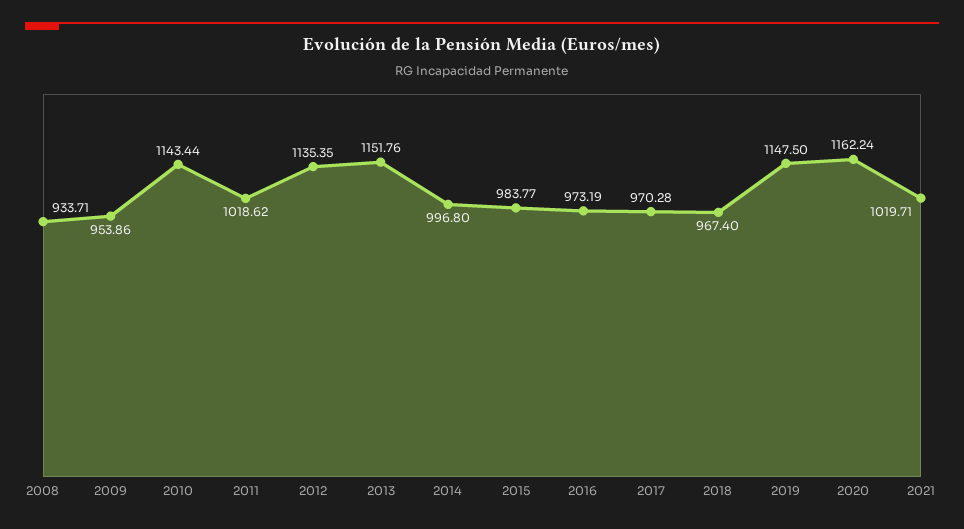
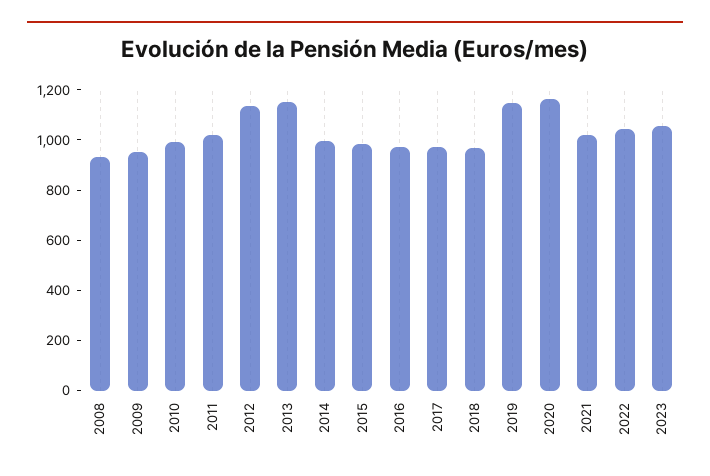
2010: 1143.44 -> 1000
2022: none -> 1050
2023: none -> 1050

